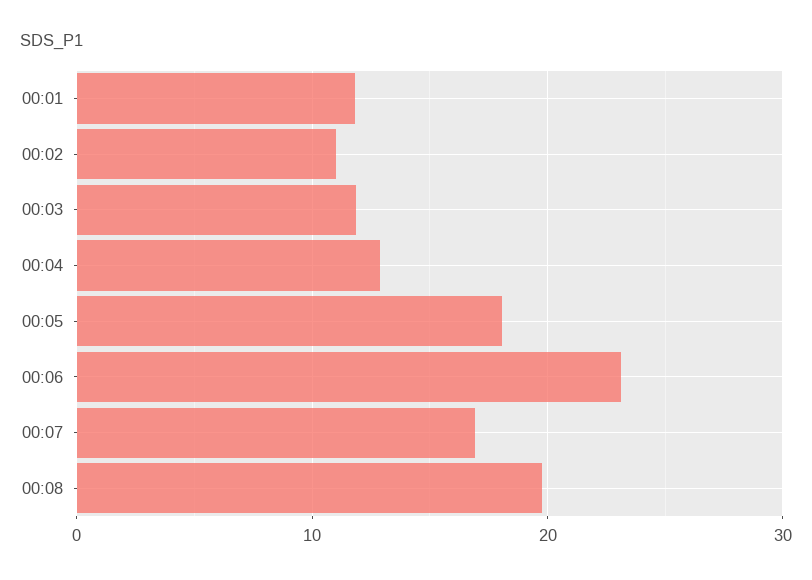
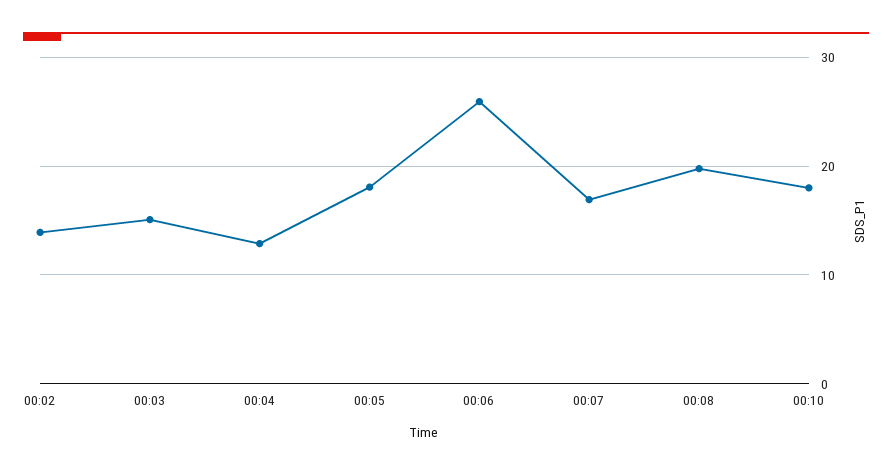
00:01: 12 -> none
00:02: 11 -> 14
00:03: 12 -> 15
00:06: 23 -> 26
00:10: none -> 18

